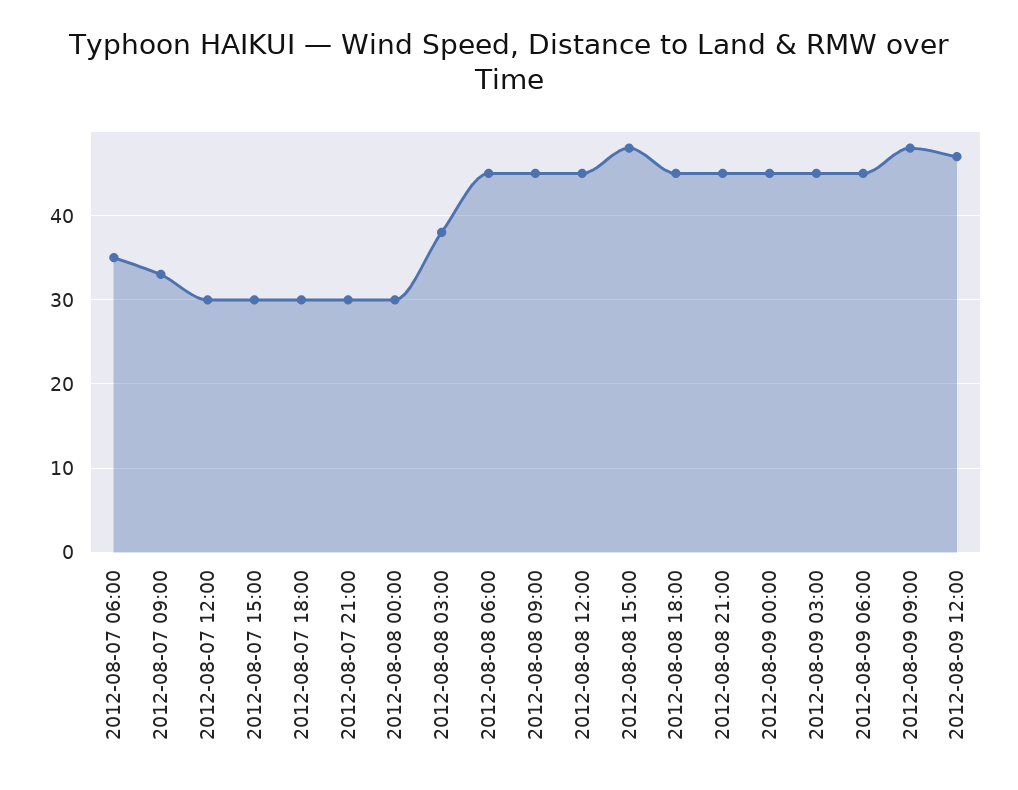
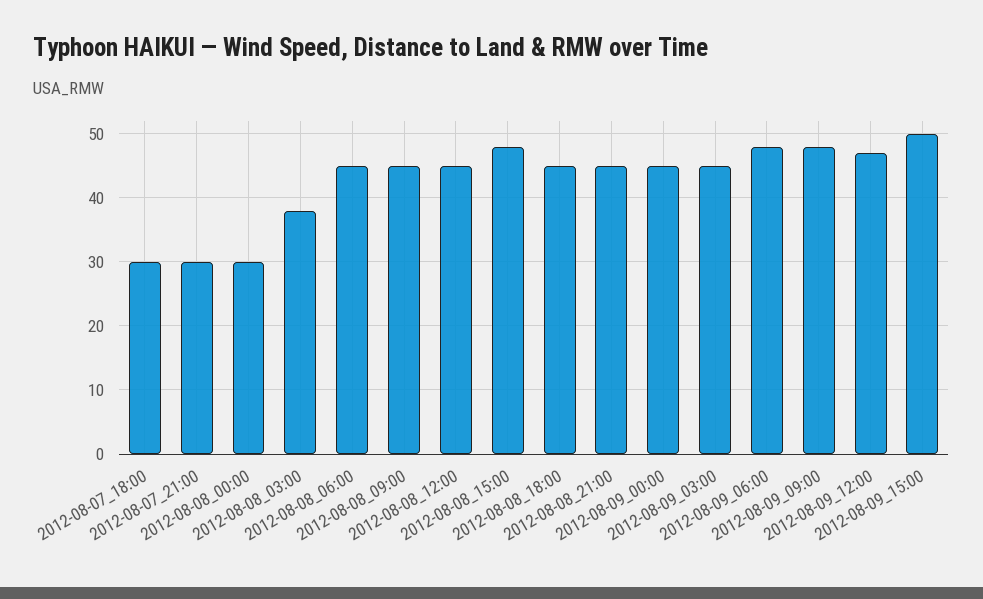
2012-08-07 06:00: 35 -> none
2012-08-07 09:00: 33 -> none
2012-08-07 12:00: 30 -> none
2012-08-07 15:00: 30 -> none
2012-08-09 06:00: 45 -> 48
2012-08-09_15:00: none -> 50

